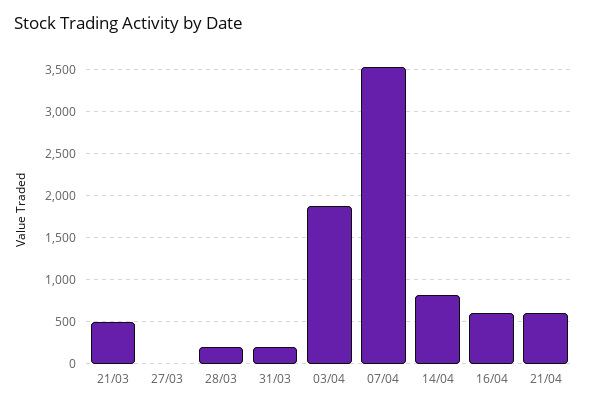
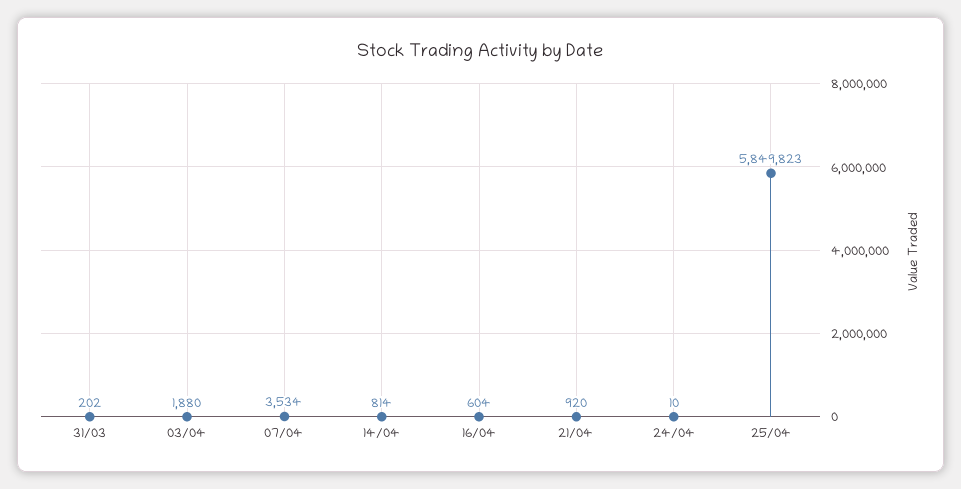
21/03: 500 -> none
27/03: 0 -> none
28/03: 200 -> none
21/04: 600 -> 920
24/04: none -> 10
25/04: none -> 5849823

